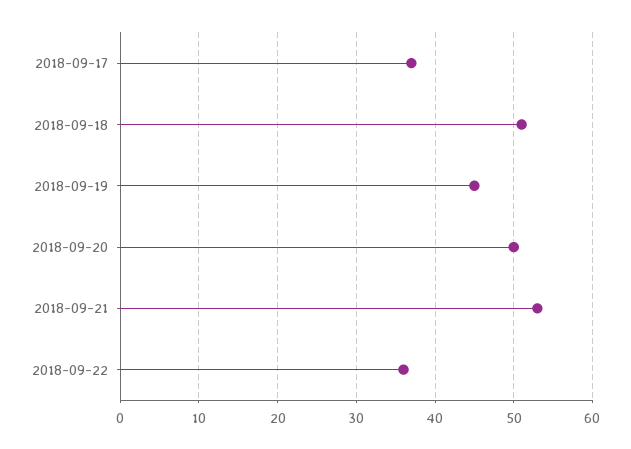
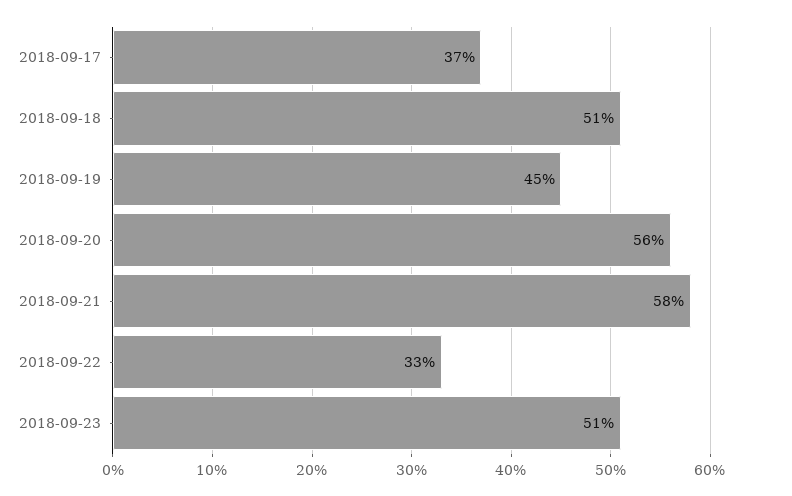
2018-09-20: 50 -> 56
2018-09-21: 53 -> 58
2018-09-22: 36 -> 33
2018-09-23: none -> 51

